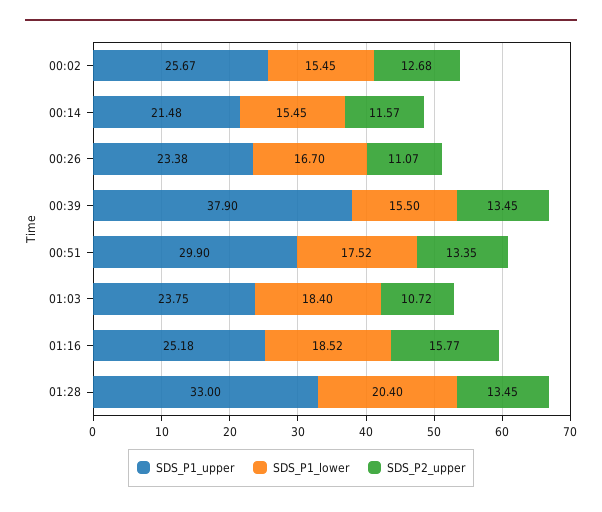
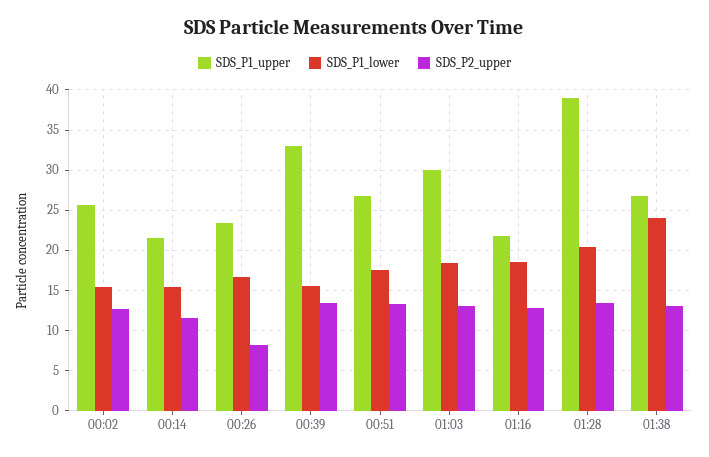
SDS_P2_upper, 00:26: 11.07 -> 8
SDS_P1_upper, 00:39: 37.9 -> 33
SDS_P1_upper, 00:51: 29.9 -> 27
SDS_P1_upper, 01:03: 23.75 -> 30
SDS_P2_upper, 01:03: 10.72 -> 13
SDS_P1_upper, 01:16: 25.18 -> 22
SDS_P2_upper, 01:16: 15.77 -> 13
SDS_P1_upper, 01:28: 33 -> 39
SDS_P1_upper, 01:38: none -> 27
SDS_P1_lower, 01:38: none -> 24
SDS_P2_upper, 01:38: none -> 13

